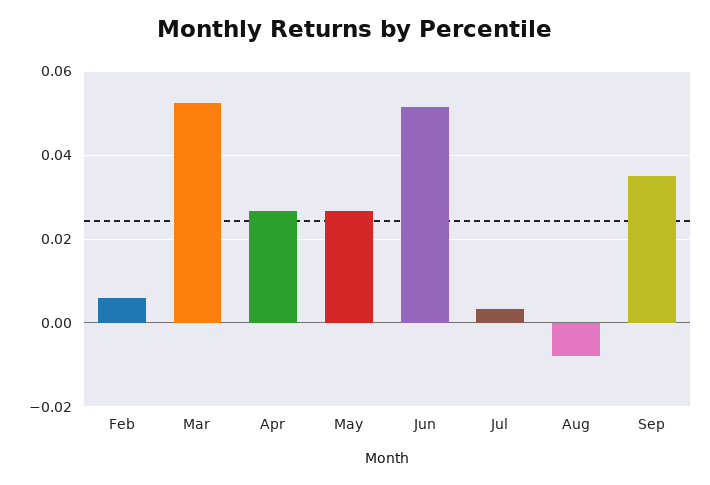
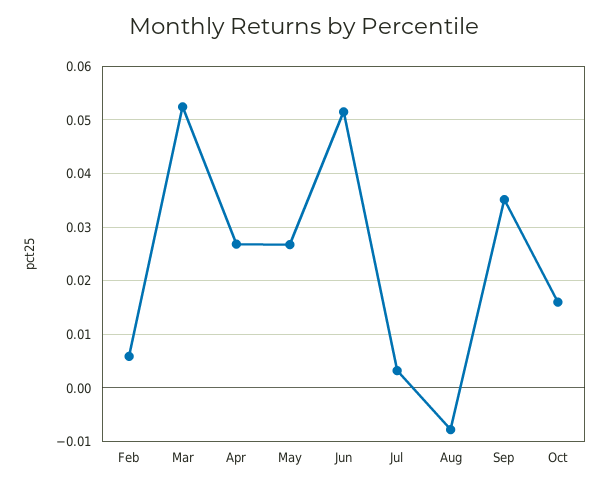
Oct: none -> 0.016

